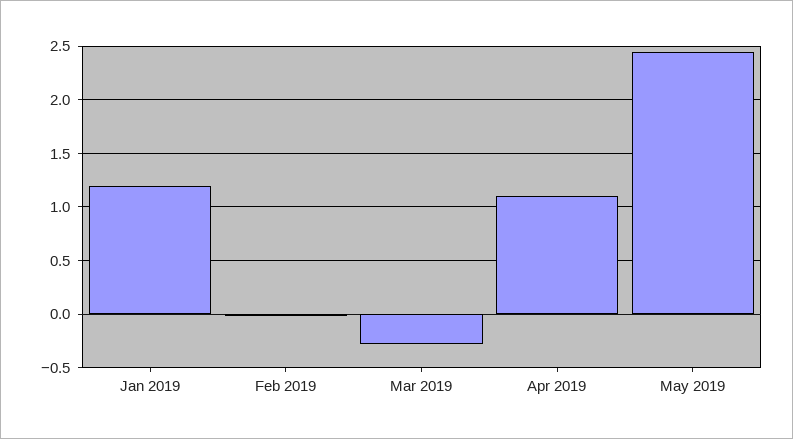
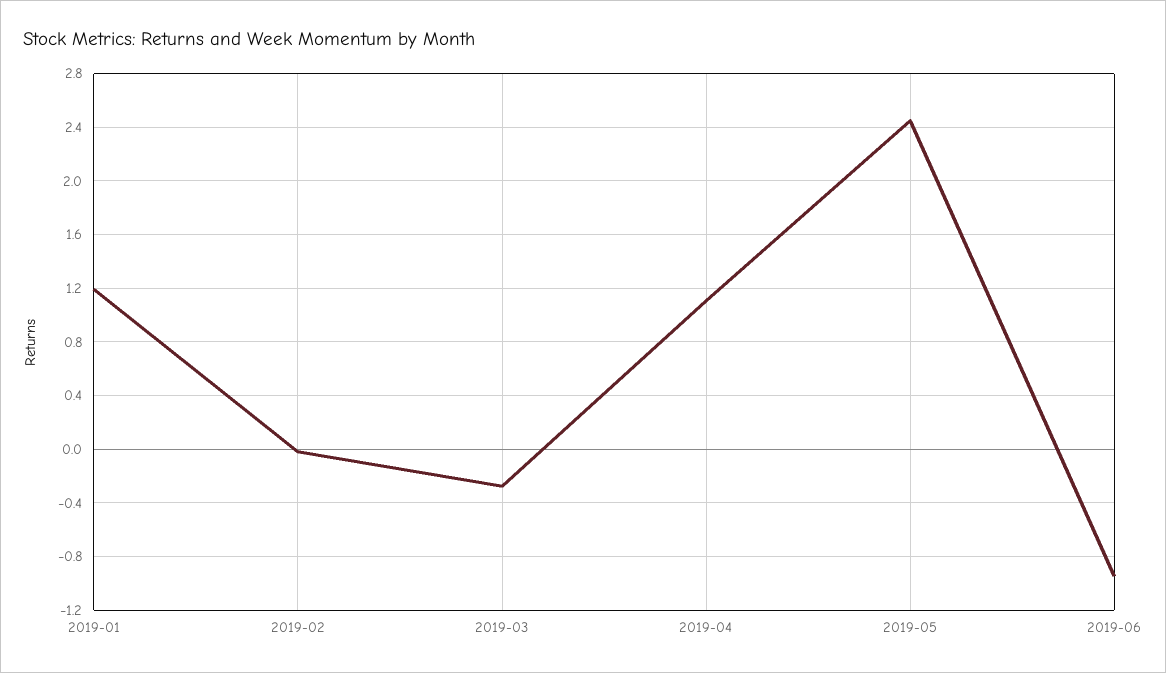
2019-06: none -> -0.95

